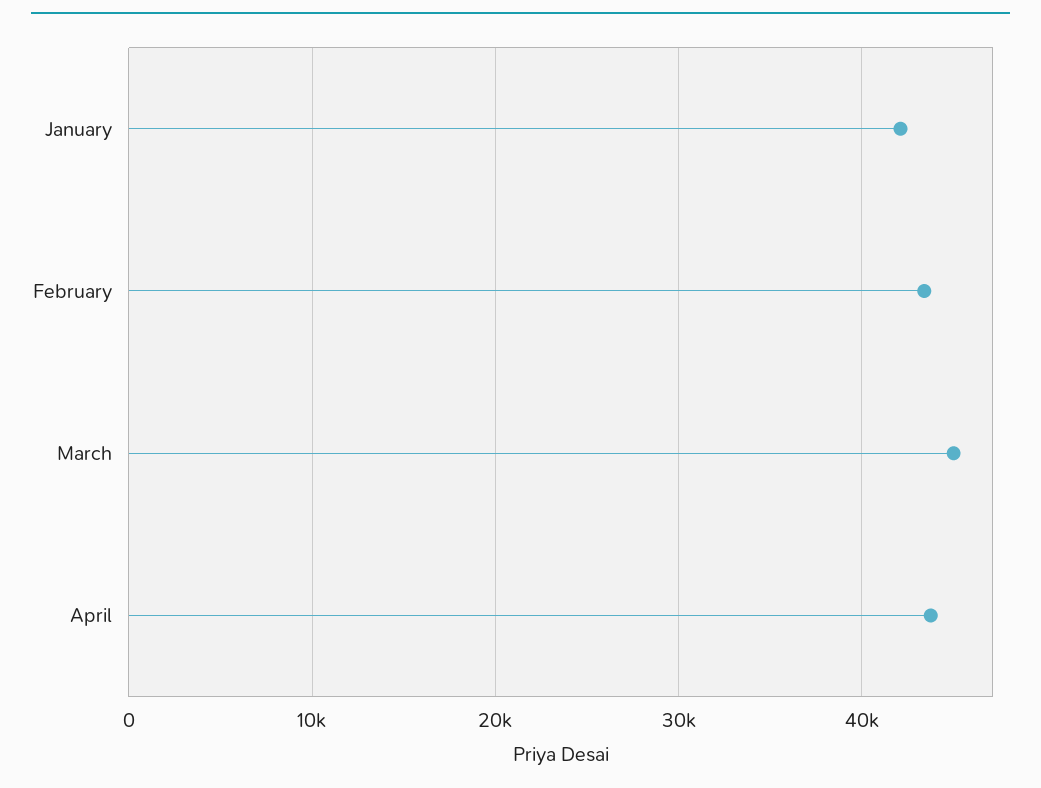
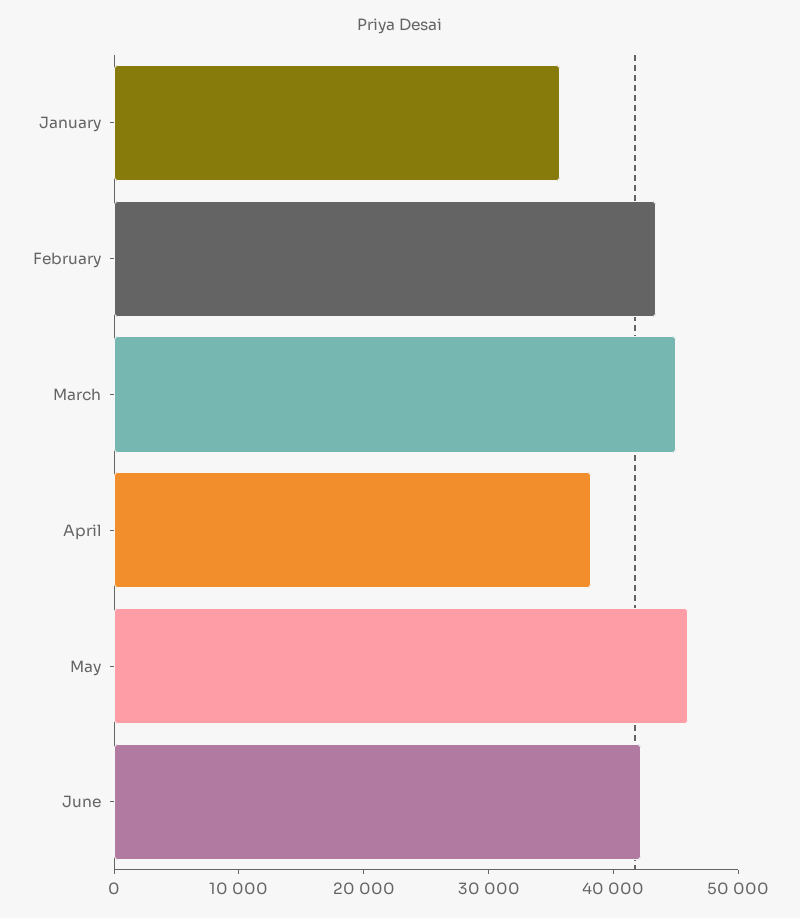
January: 42000 -> 36000
April: 44000 -> 38000
May: none -> 46000
June: none -> 42000

